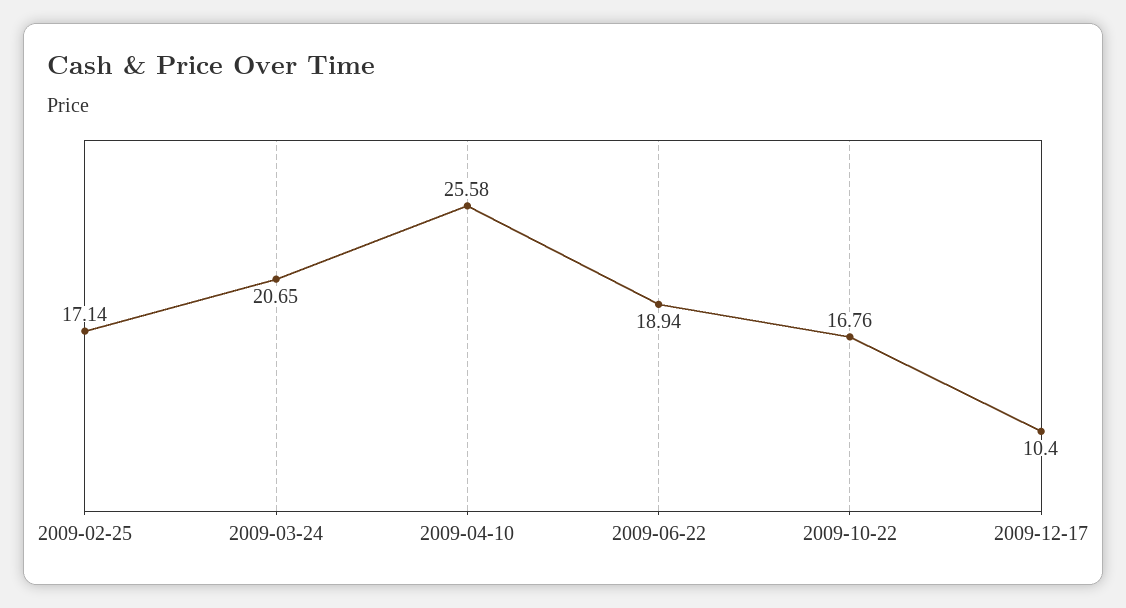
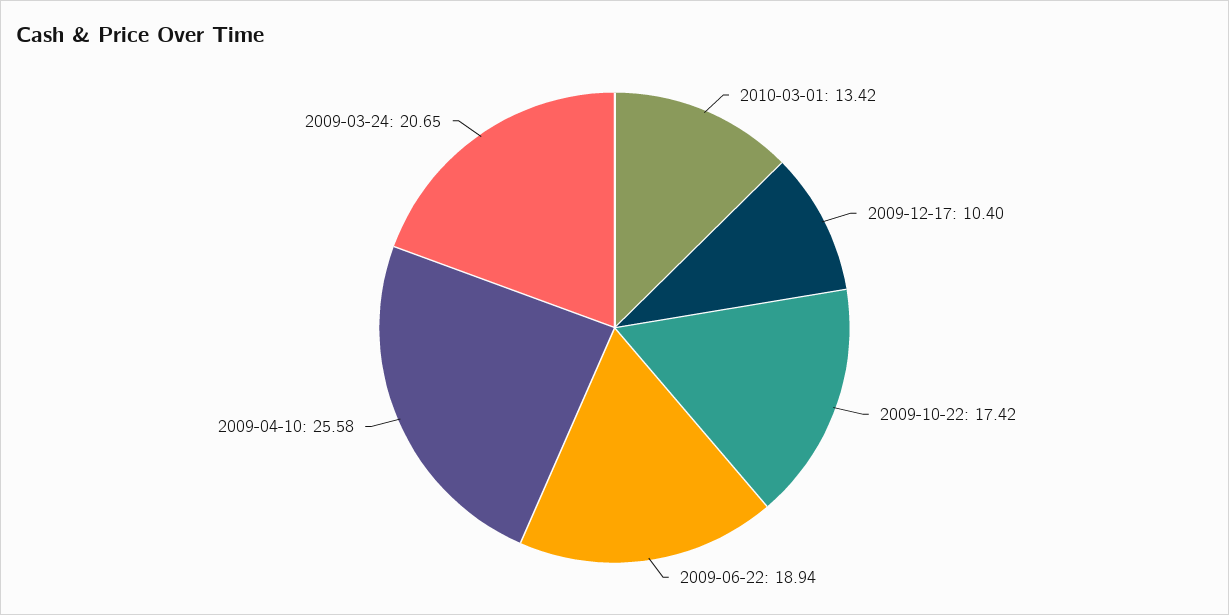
2009-02-25: 17.14 -> none
2009-10-22: 16.76 -> 17.42
2010-03-01: none -> 13.42

